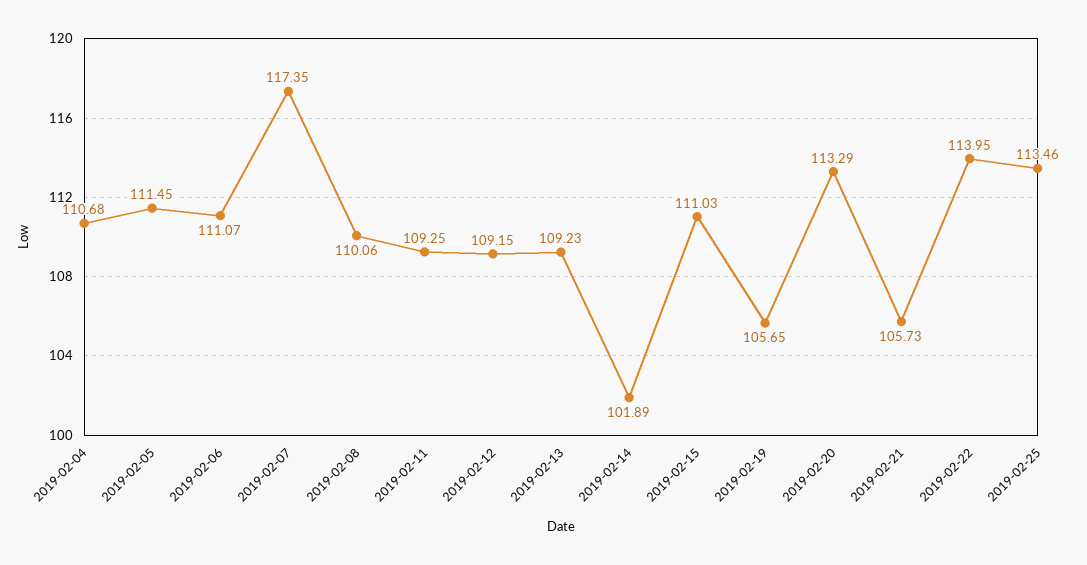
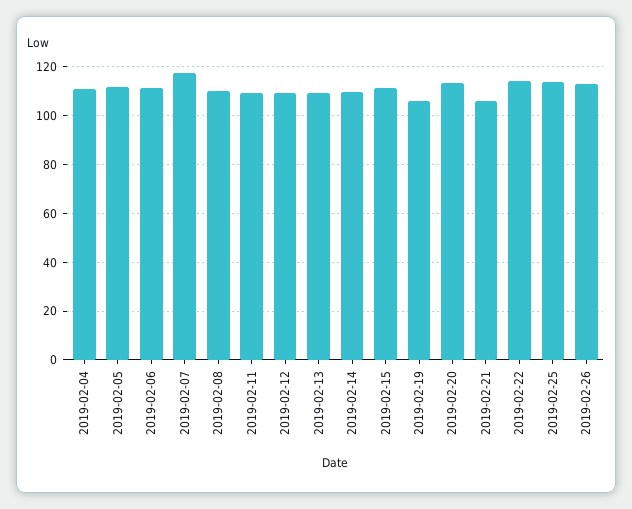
2019-02-14: 101.89 -> 110
2019-02-26: none -> 112.5

